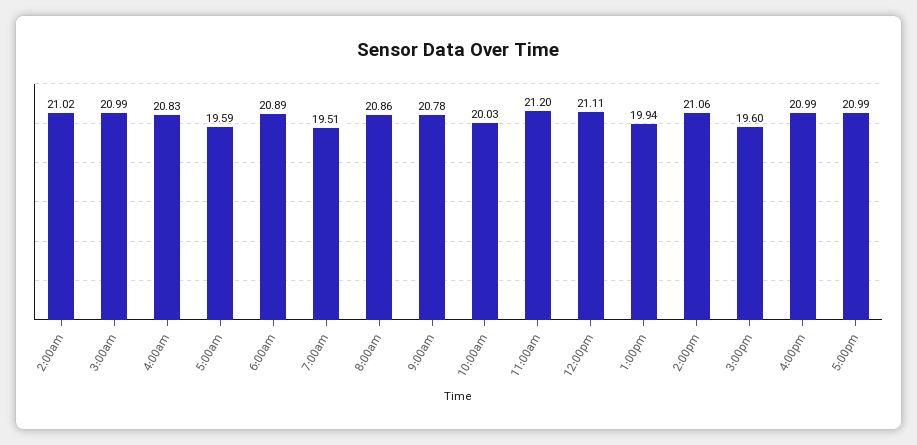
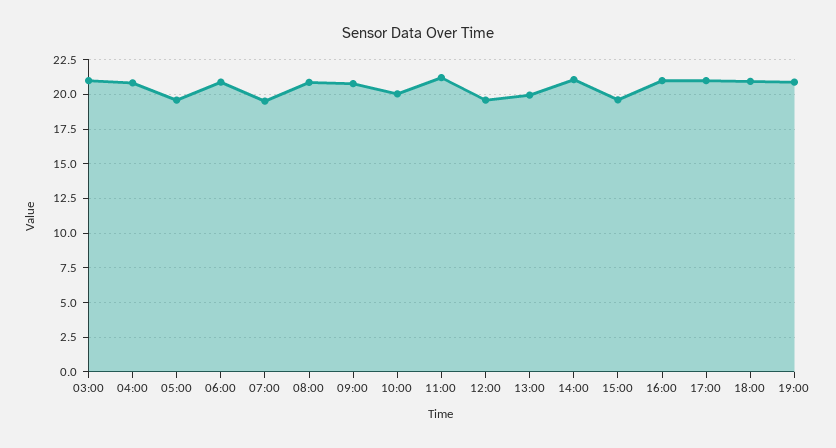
2:00am: 21.02 -> none
12:00pm: 21.11 -> 19.5
18:00: none -> 21
19:00: none -> 21

